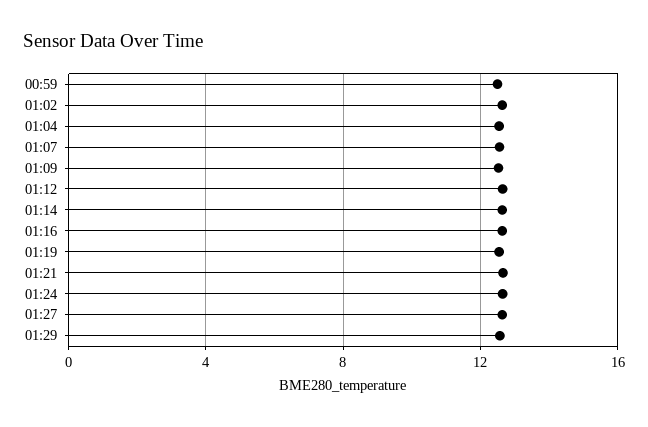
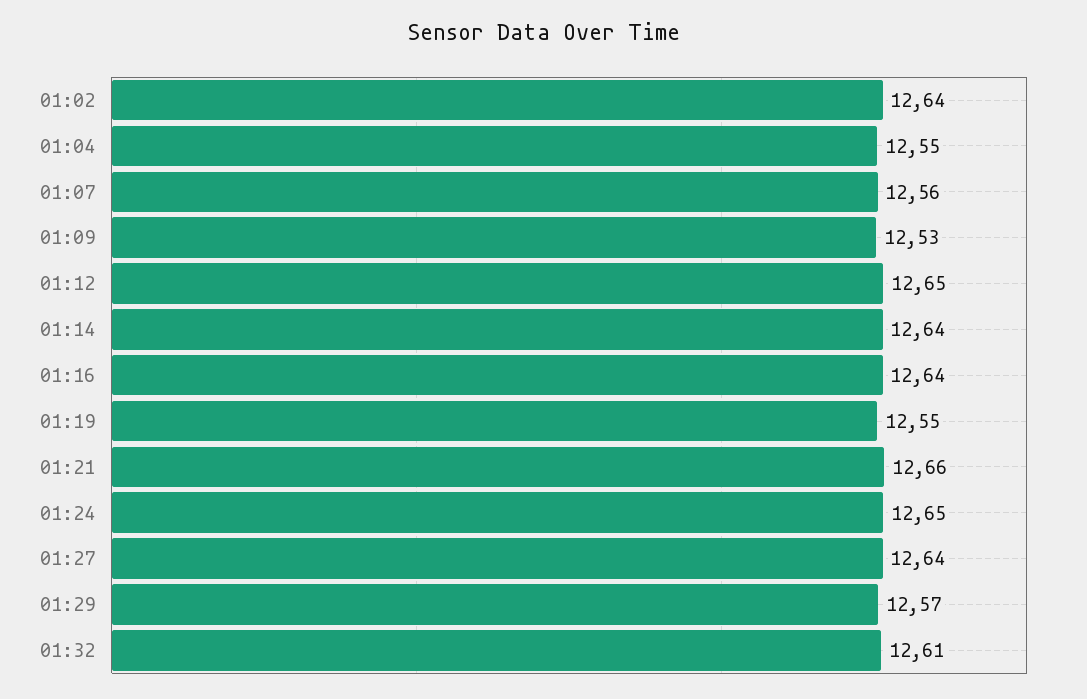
00:59: 12.5 -> none
01:32: none -> 12.61

